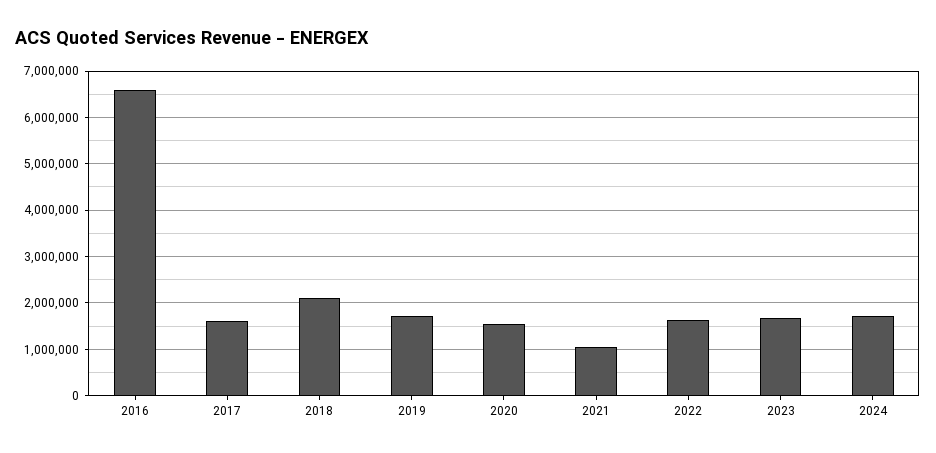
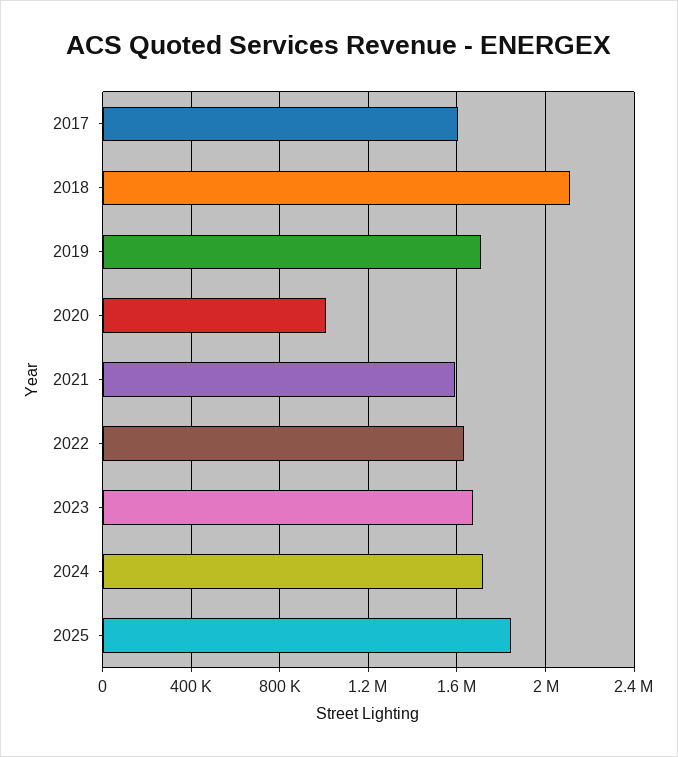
2016: 6600000 -> none
2020: 1600000 -> 1000000
2021: 1000000 -> 1600000
2025: none -> 1850000

